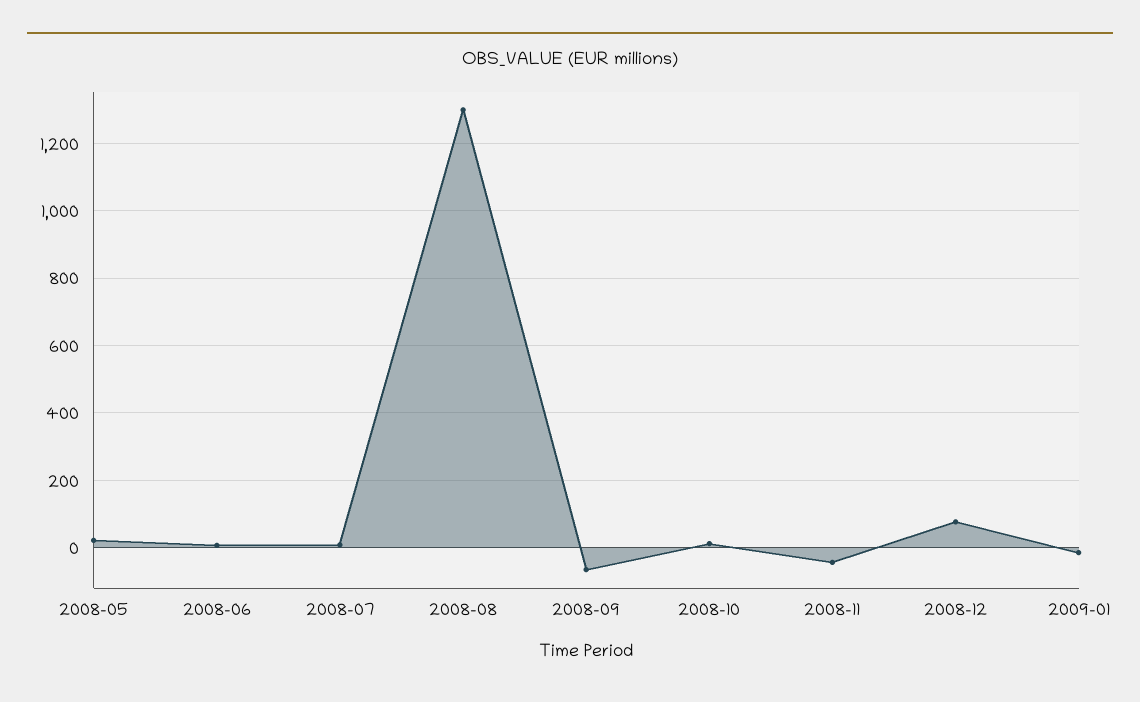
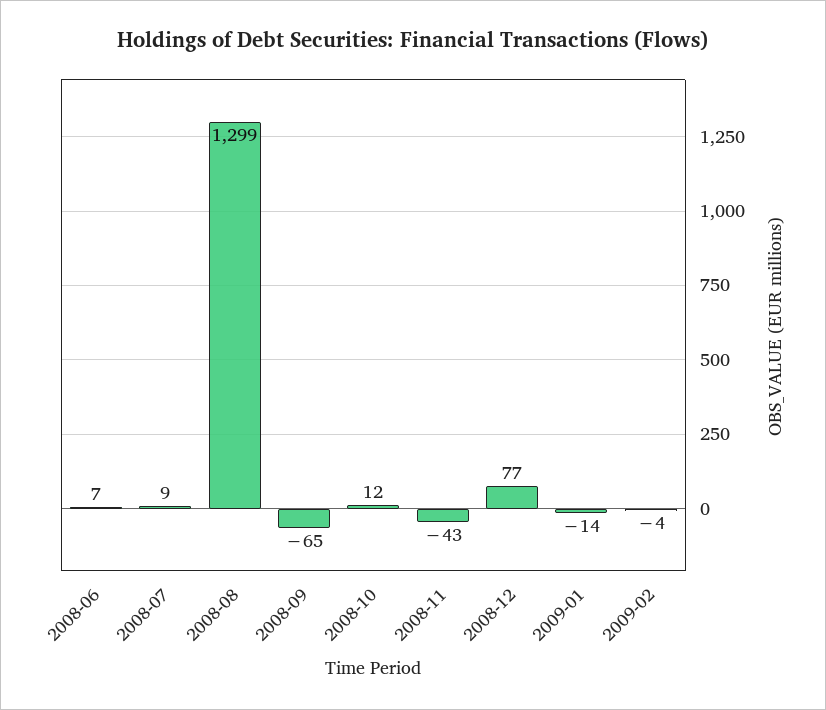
2008-05: 20 -> none
2009-02: none -> -4

